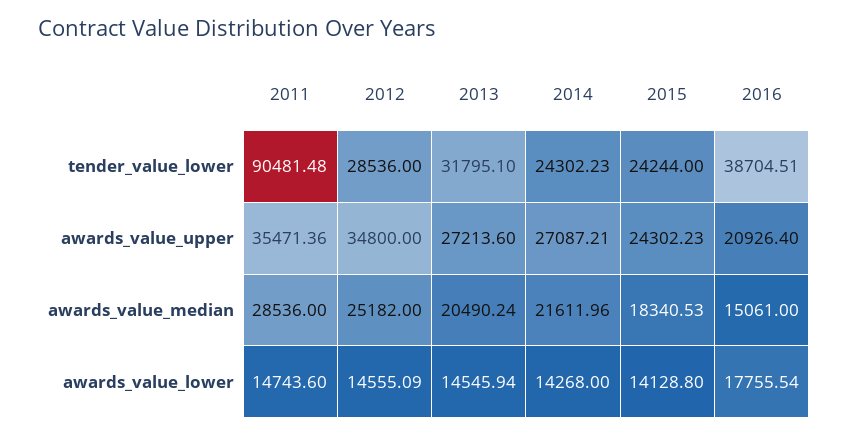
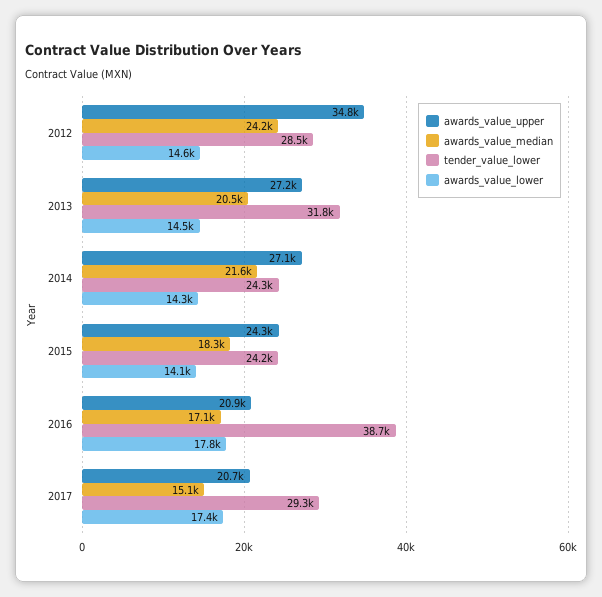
tender_value_lower, 2011: 90481.48 -> none
awards_value_upper, 2011: 35471.36 -> none
awards_value_median, 2011: 28536 -> none
awards_value_median, 2012: 25182 -> 24200
awards_value_median, 2016: 15061 -> 17100
awards_value_lower, 2011: 14743.6 -> none
awards_value_upper, 2017: none -> 20700
awards_value_median, 2017: none -> 15100
tender_value_lower, 2017: none -> 29300
awards_value_lower, 2017: none -> 17400

